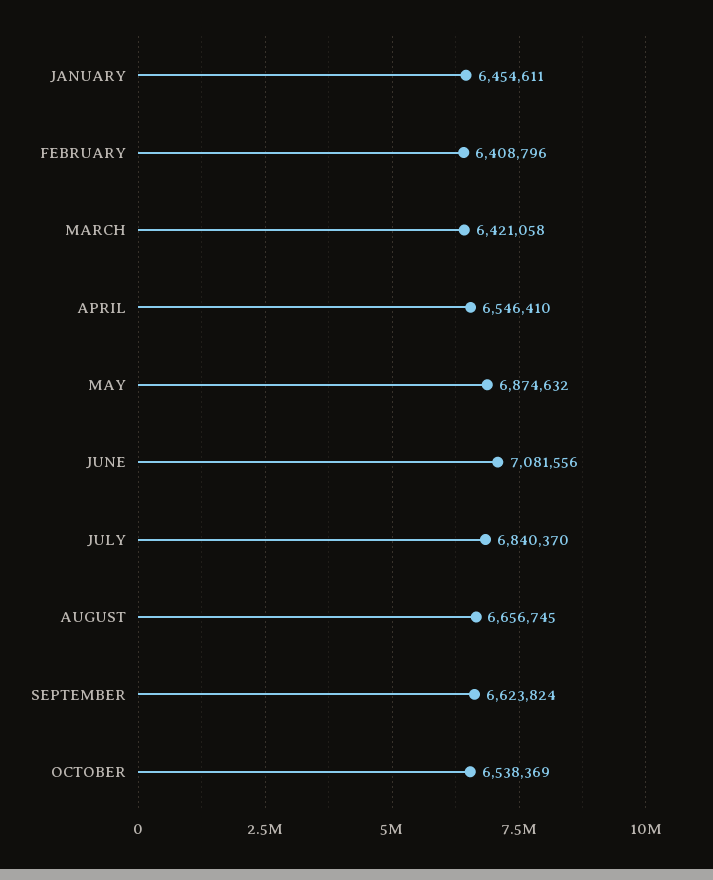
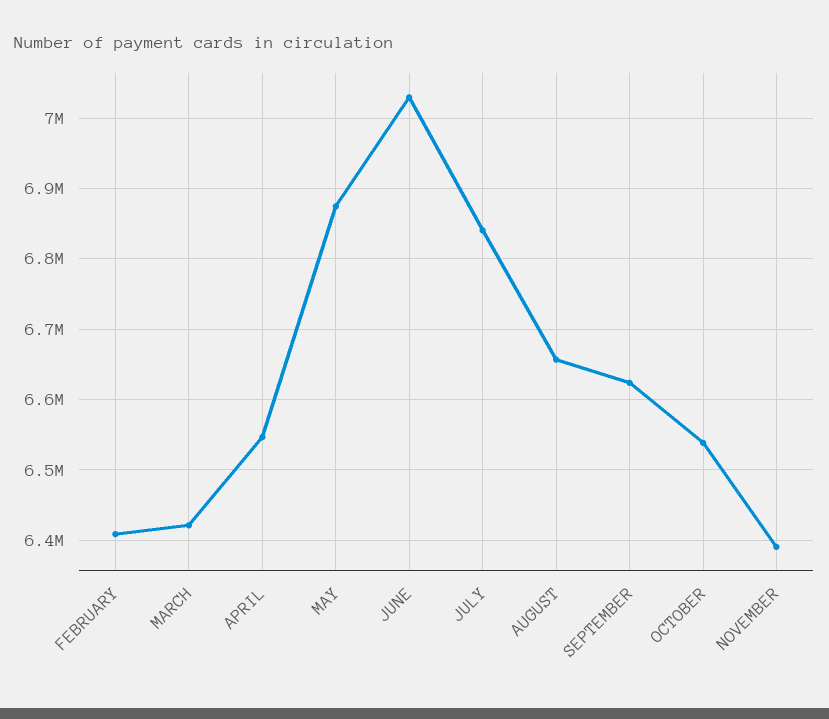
JANUARY: 6454611 -> none
JUNE: 7081556 -> 7030000
NOVEMBER: none -> 6390000

